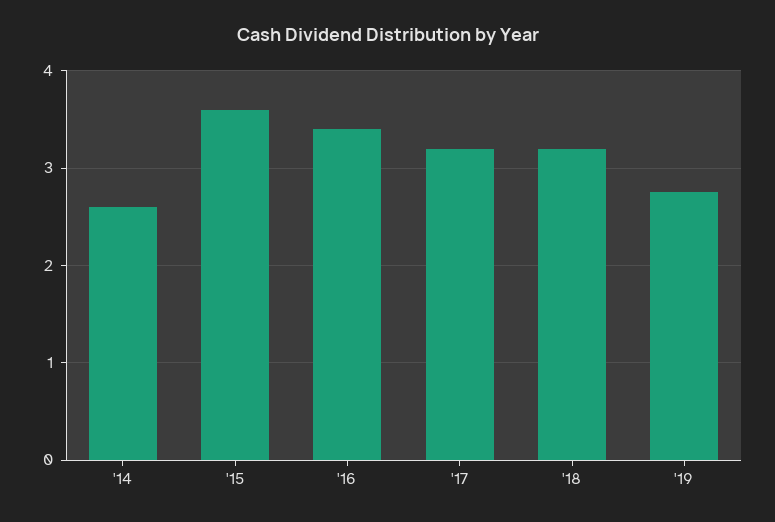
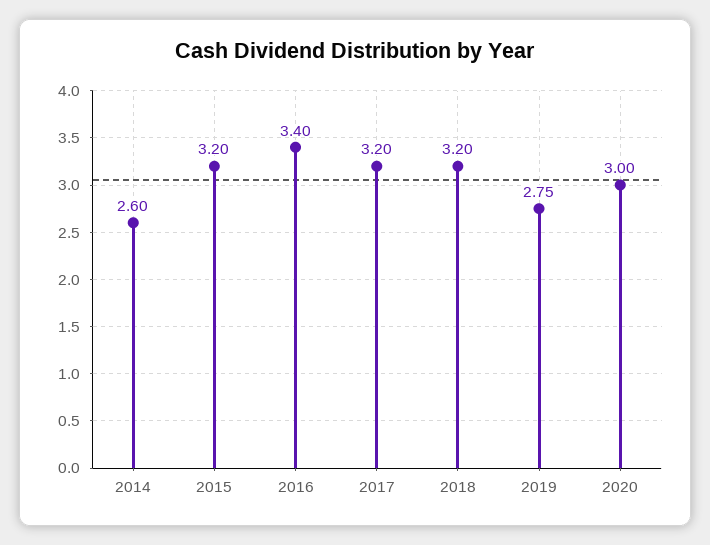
'15: 3.6 -> 3.2
2020: none -> 3

